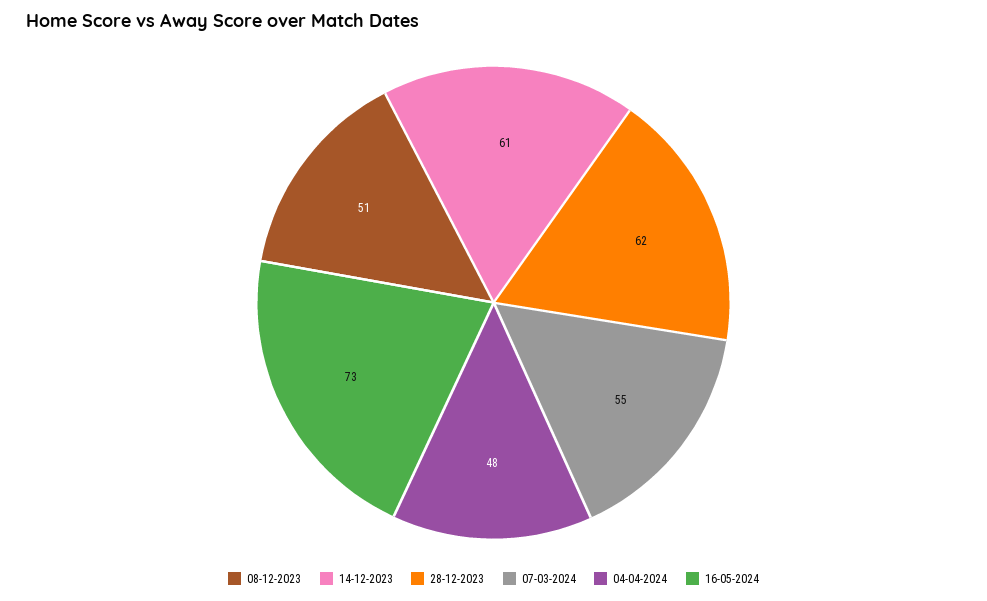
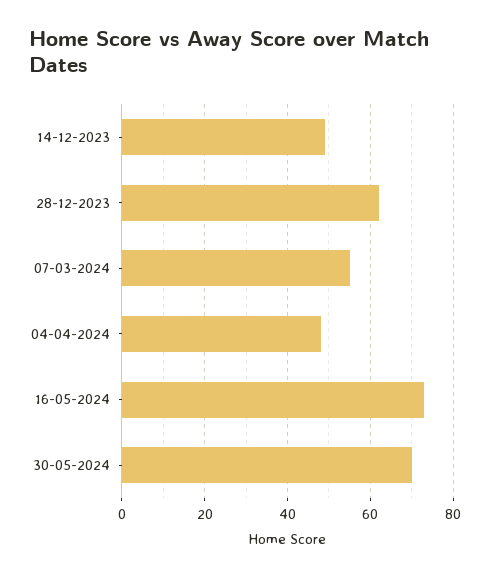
08-12-2023: 51 -> none
14-12-2023: 61 -> 50
30-05-2024: none -> 70

